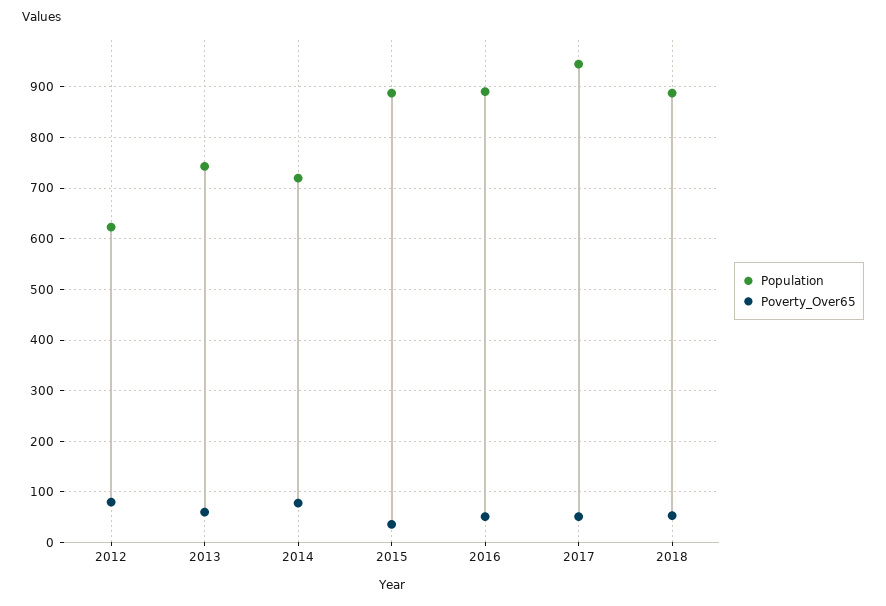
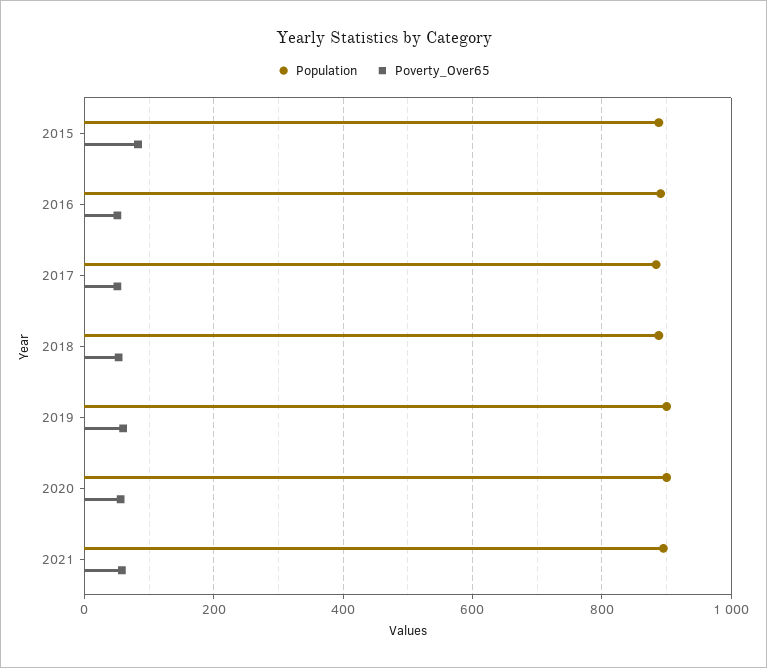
Population, 2012: 620 -> none
Poverty_Over65, 2012: 80 -> none
Population, 2013: 740 -> none
Poverty_Over65, 2013: 60 -> none
Population, 2014: 720 -> none
Poverty_Over65, 2014: 80 -> none
Poverty_Over65, 2015: 40 -> 80
Population, 2017: 940 -> 880
Population, 2019: none -> 900
Poverty_Over65, 2019: none -> 60
Population, 2020: none -> 900
Poverty_Over65, 2020: none -> 60
Population, 2021: none -> 900
Poverty_Over65, 2021: none -> 60

